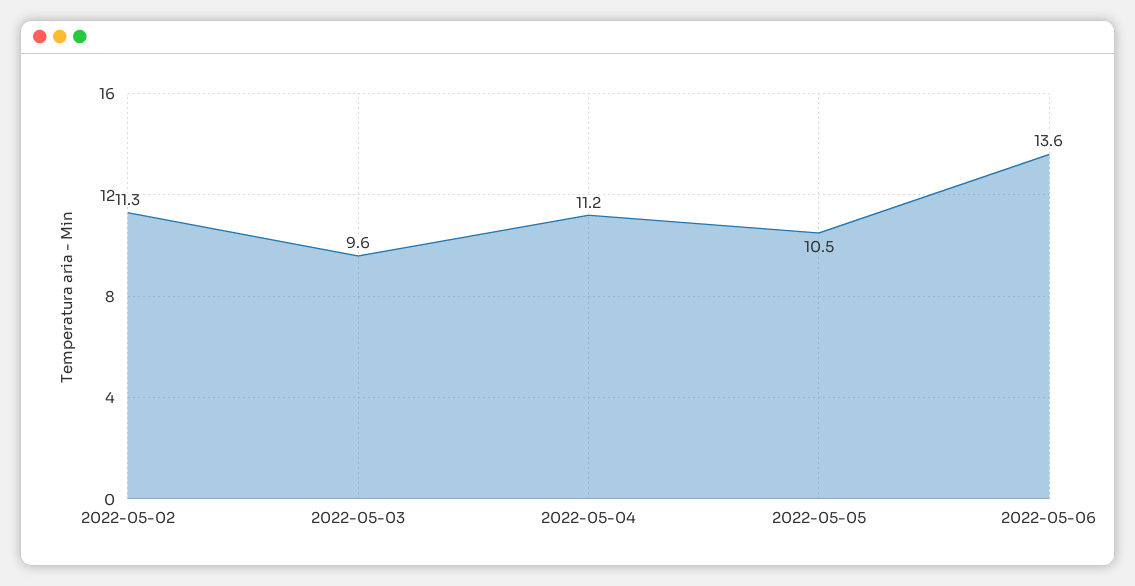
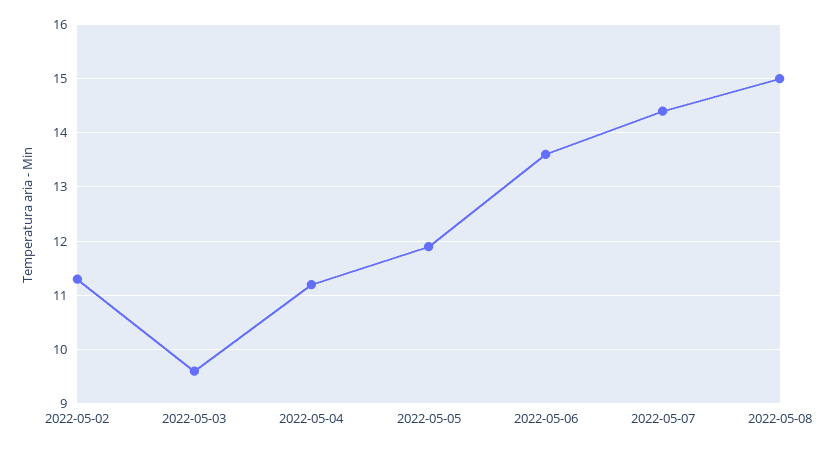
2022-05-05: 10.5 -> 12
2022-05-07: none -> 14.5
2022-05-08: none -> 15

